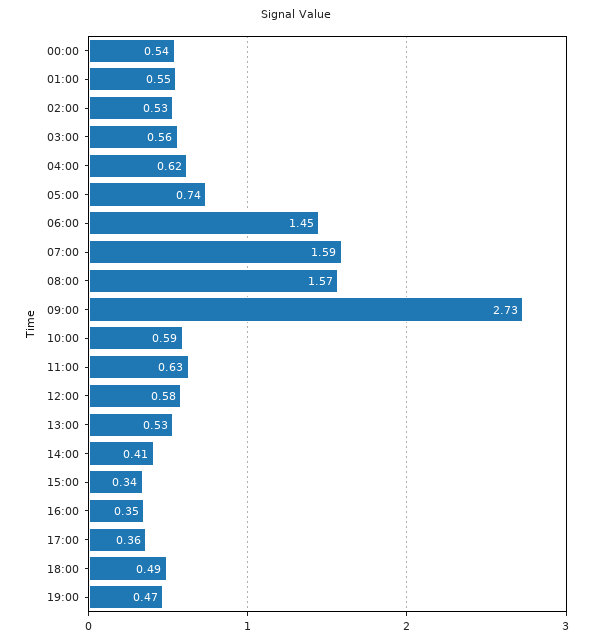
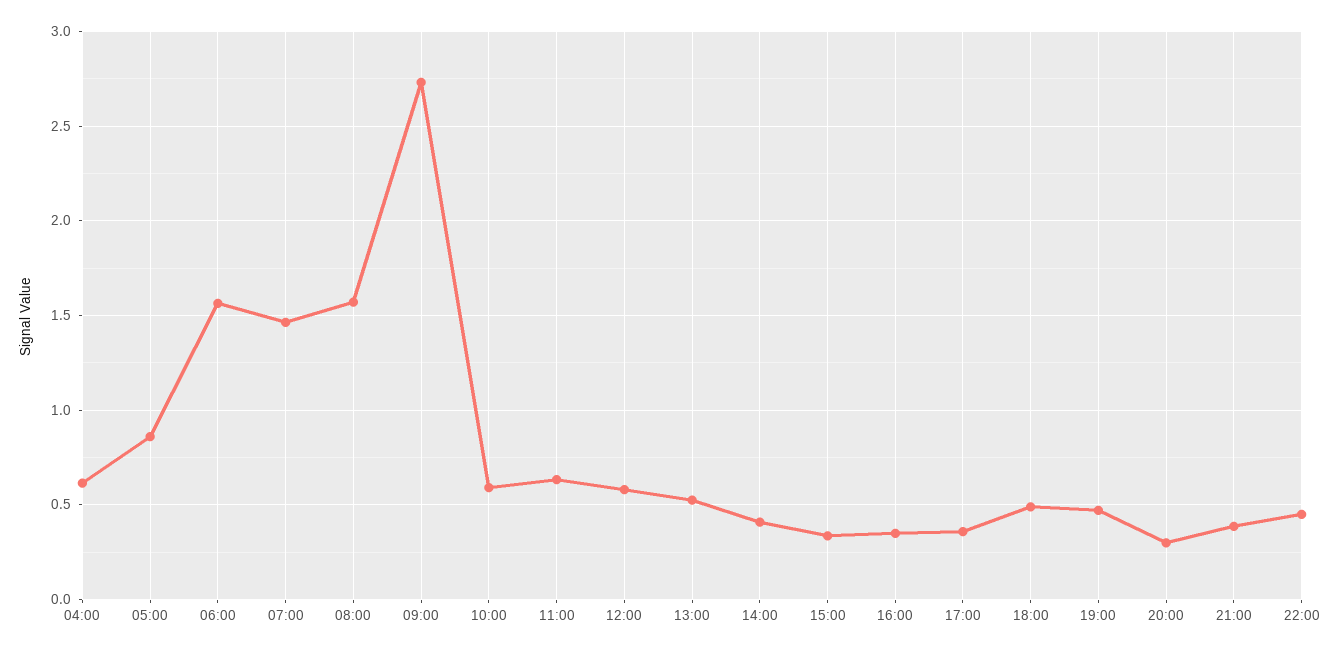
00:00: 0.54 -> none
01:00: 0.55 -> none
02:00: 0.53 -> none
03:00: 0.56 -> none
05:00: 0.74 -> 0.85
06:00: 1.45 -> 1.55
07:00: 1.59 -> 1.45
20:00: none -> 0.3
21:00: none -> 0.4
22:00: none -> 0.45

